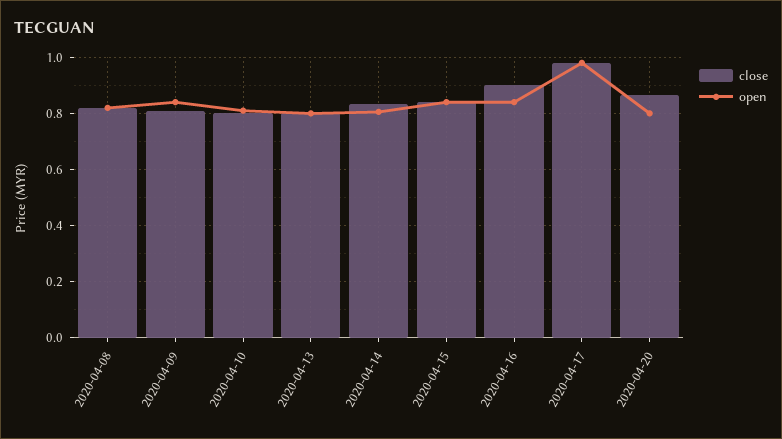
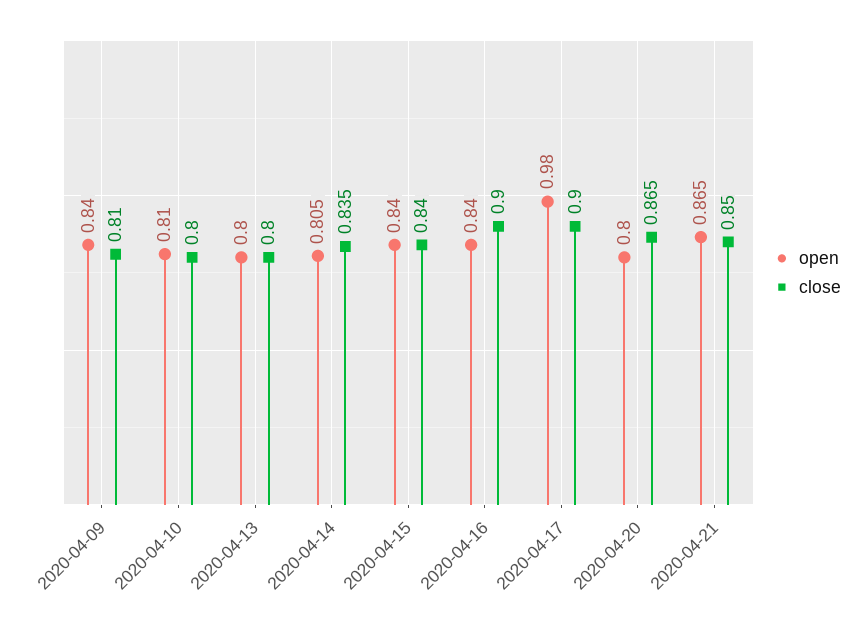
close, 2020-04-08: 0.825 -> none
open, 2020-04-08: 0.825 -> none
close, 2020-04-17: 0.975 -> 0.9
open, 2020-04-21: none -> 0.865
close, 2020-04-21: none -> 0.85

